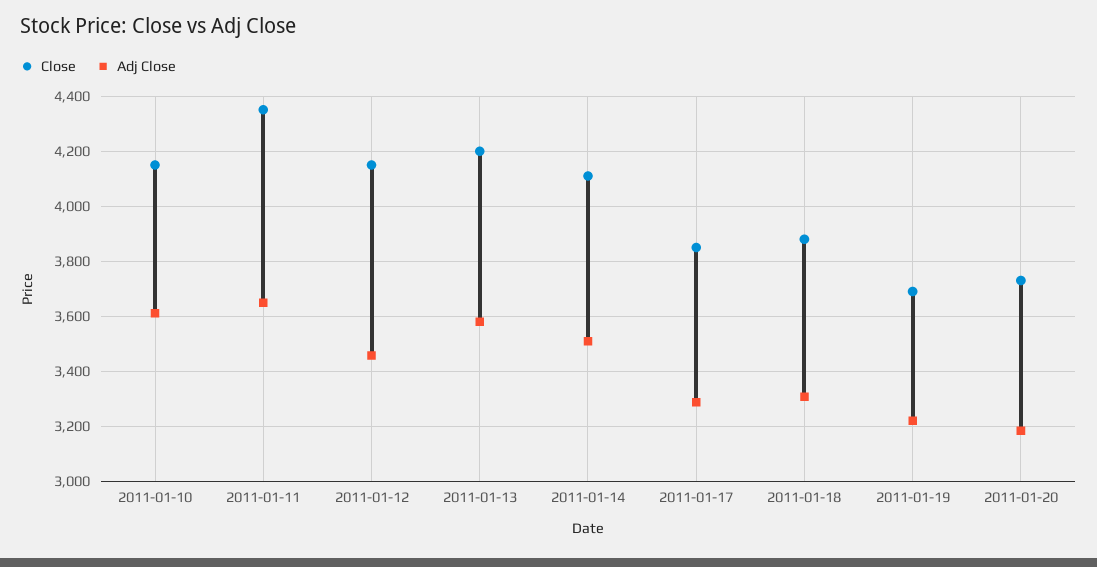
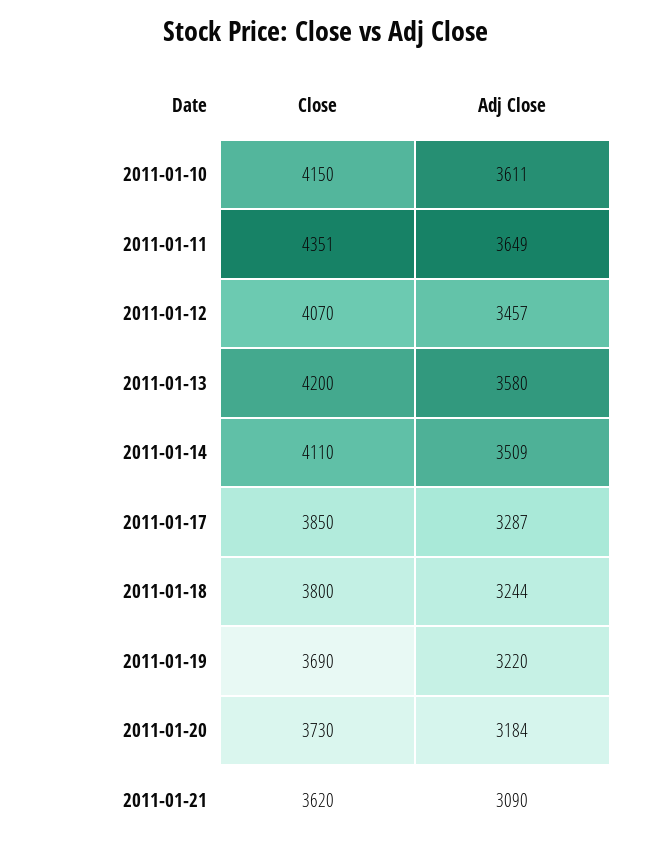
Close, 2011-01-12: 4150 -> 4070
Close, 2011-01-18: 3875 -> 3800
Adj Close, 2011-01-18: 3300 -> 3244
Close, 2011-01-21: none -> 3620
Adj Close, 2011-01-21: none -> 3090

